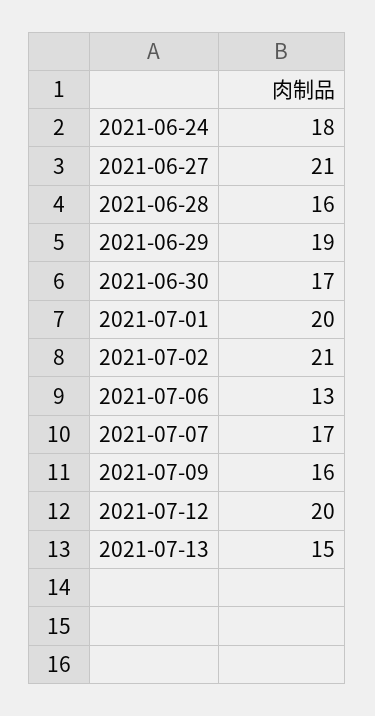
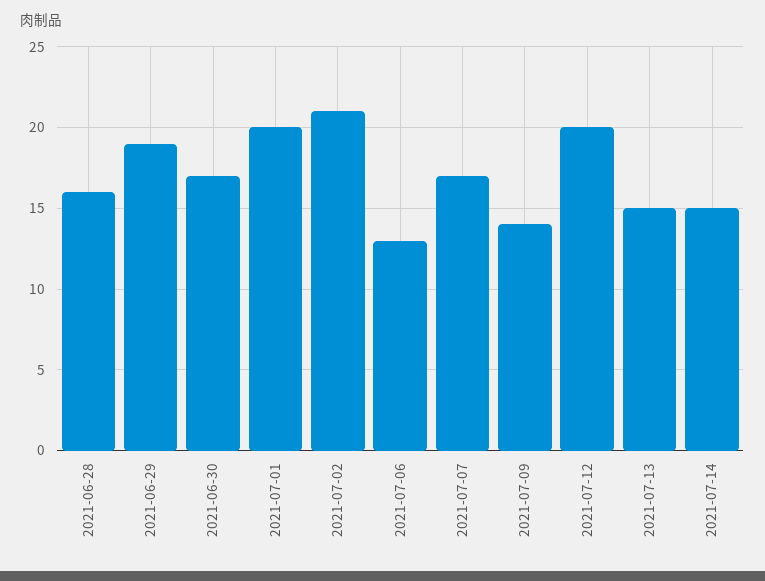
2021-06-24: 18 -> none
2021-06-27: 21 -> none
2021-07-09: 16 -> 14
2021-07-14: none -> 15

